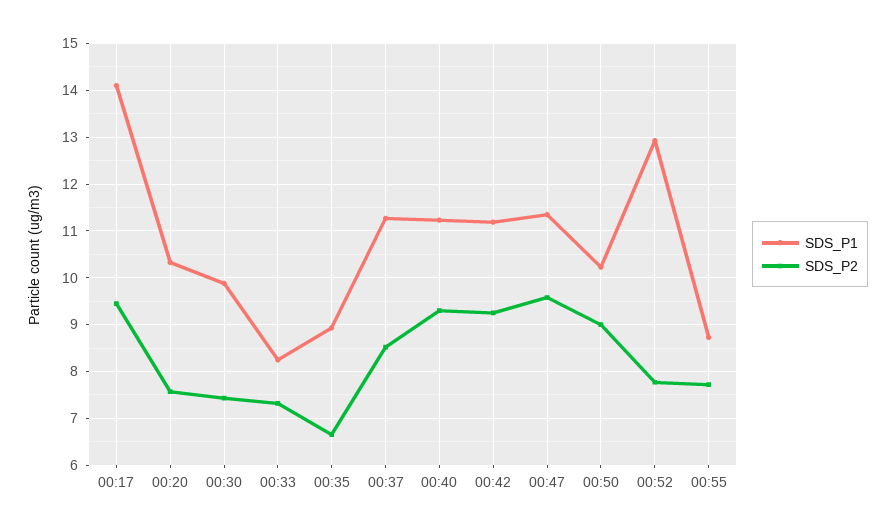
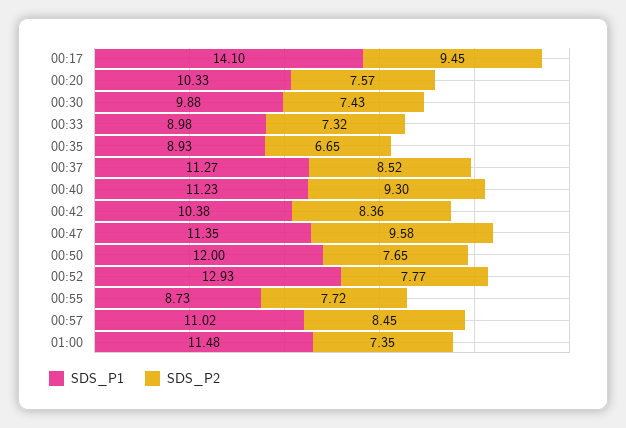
SDS_P1, 00:33: 8.2 -> 8.98
SDS_P1, 00:42: 11.2 -> 10.38
SDS_P2, 00:42: 9.2 -> 8.36
SDS_P1, 00:50: 10.2 -> 12
SDS_P2, 00:50: 9 -> 7.65
SDS_P1, 00:57: none -> 11.02
SDS_P2, 00:57: none -> 8.45
SDS_P1, 01:00: none -> 11.48
SDS_P2, 01:00: none -> 7.35

